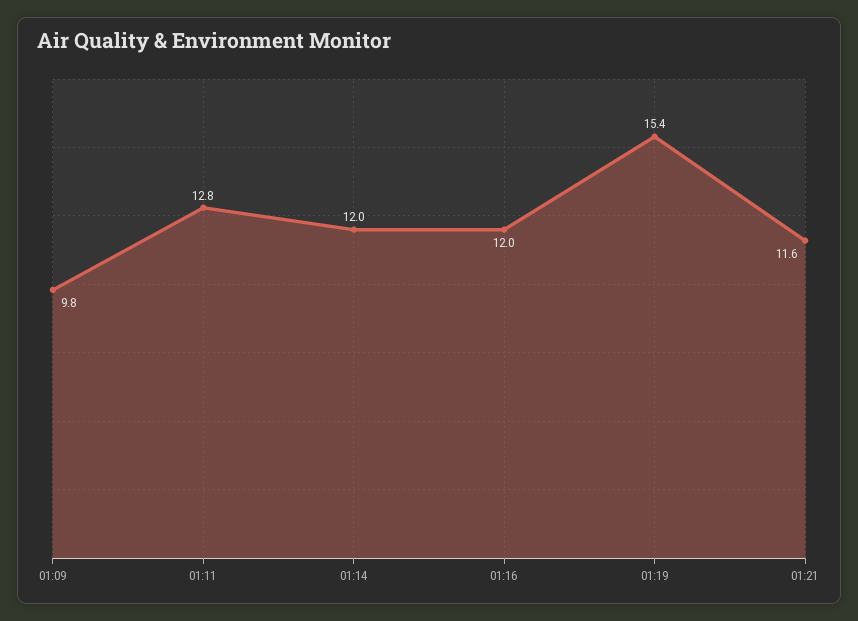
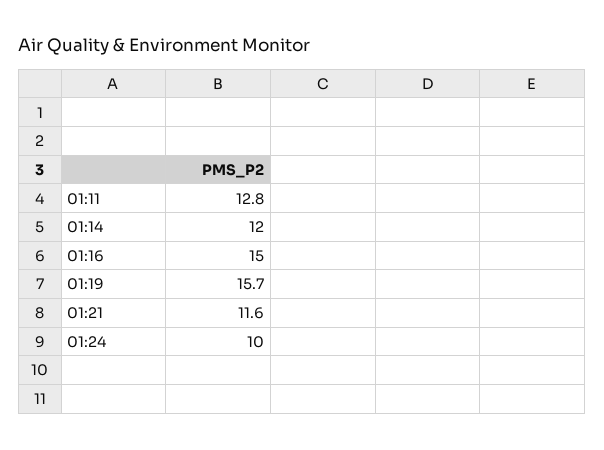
01:09: 9.8 -> none
01:16: 12 -> 15
01:19: 15.4 -> 15.7
01:24: none -> 10

